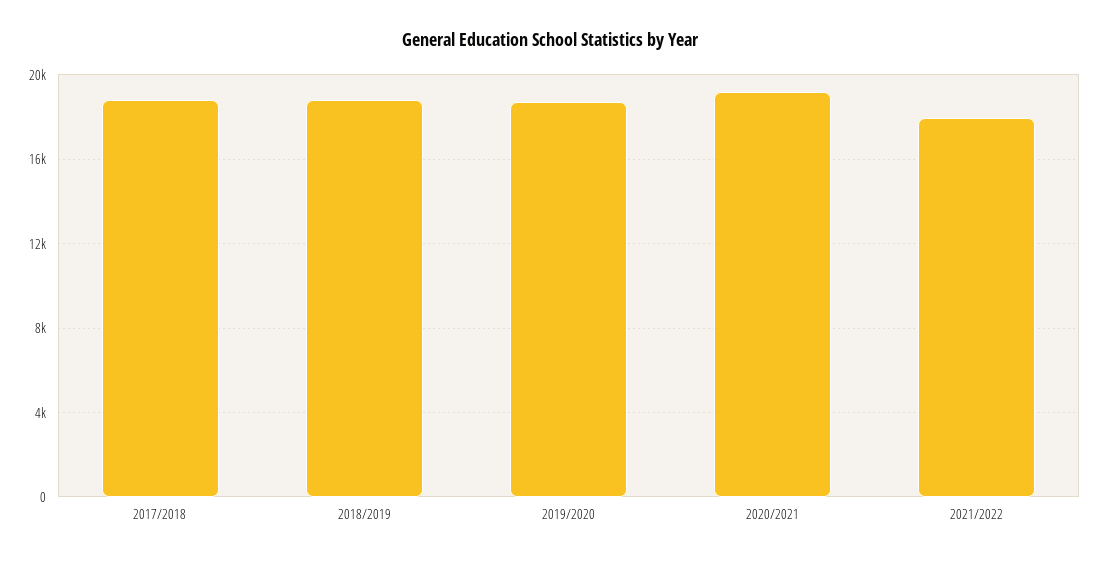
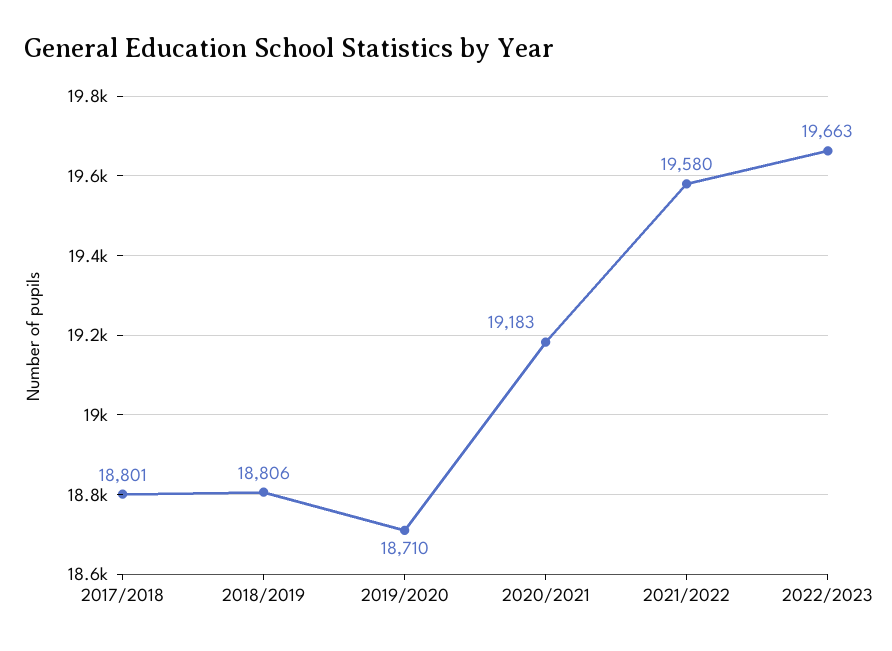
2021/2022: 18000 -> 19580
2022/2023: none -> 19663

